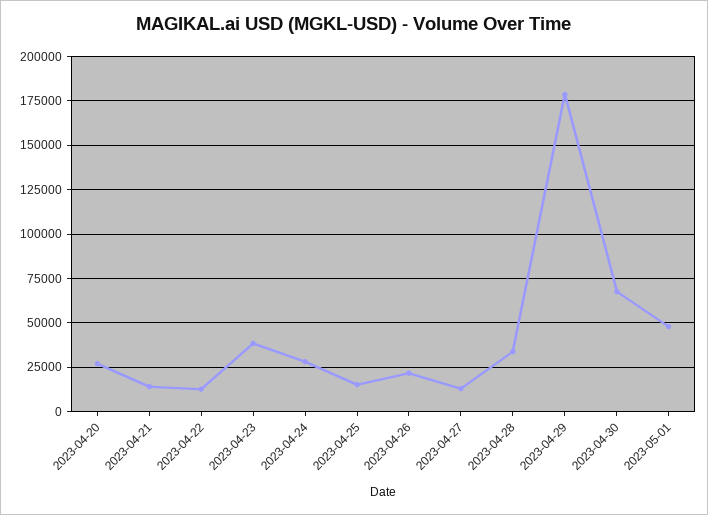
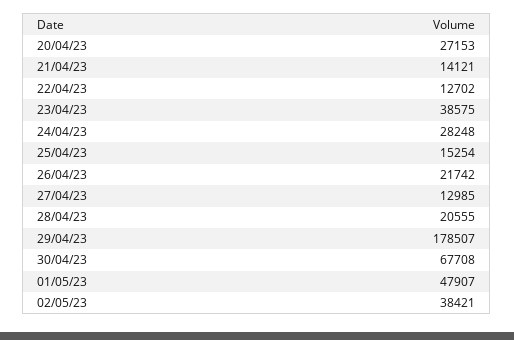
2023-04-28: 35000 -> 20555
02/05/23: none -> 38421

